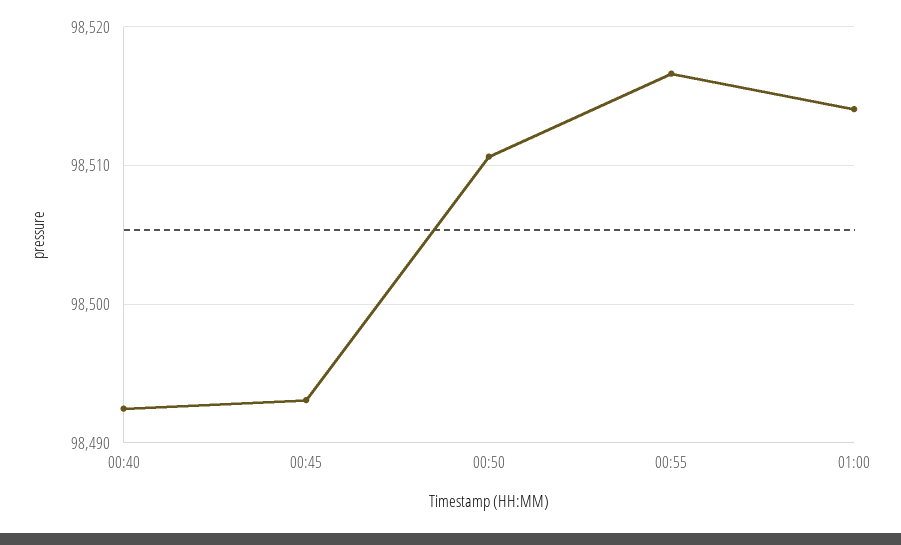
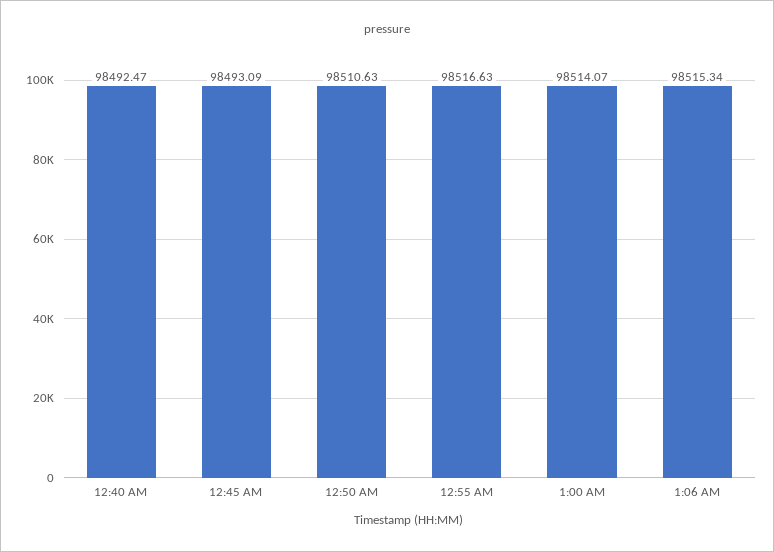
1:06 AM: none -> 98515.34

